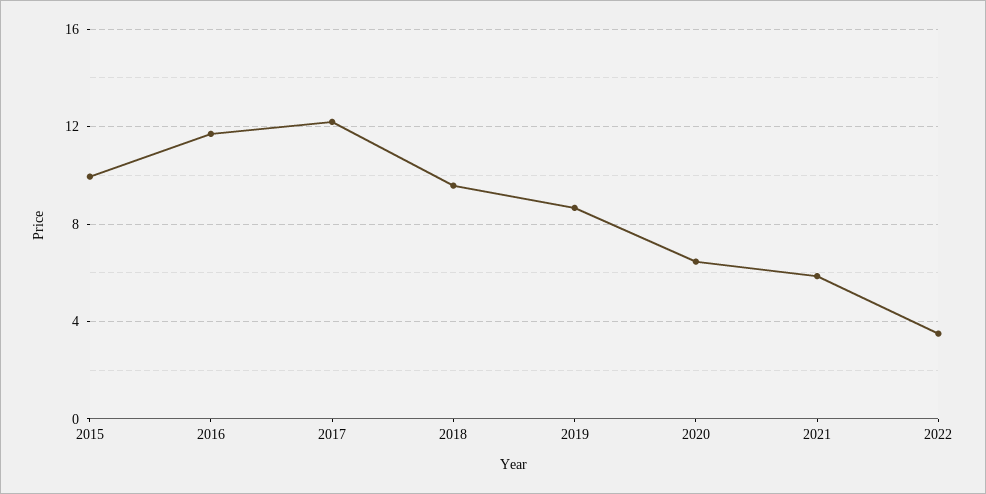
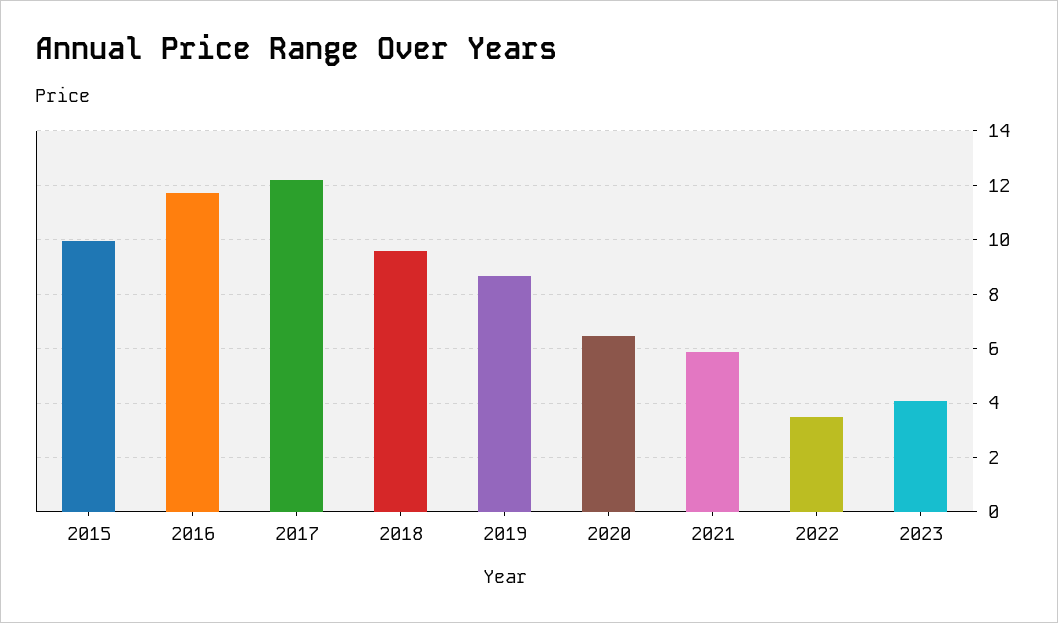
2023: none -> 4

